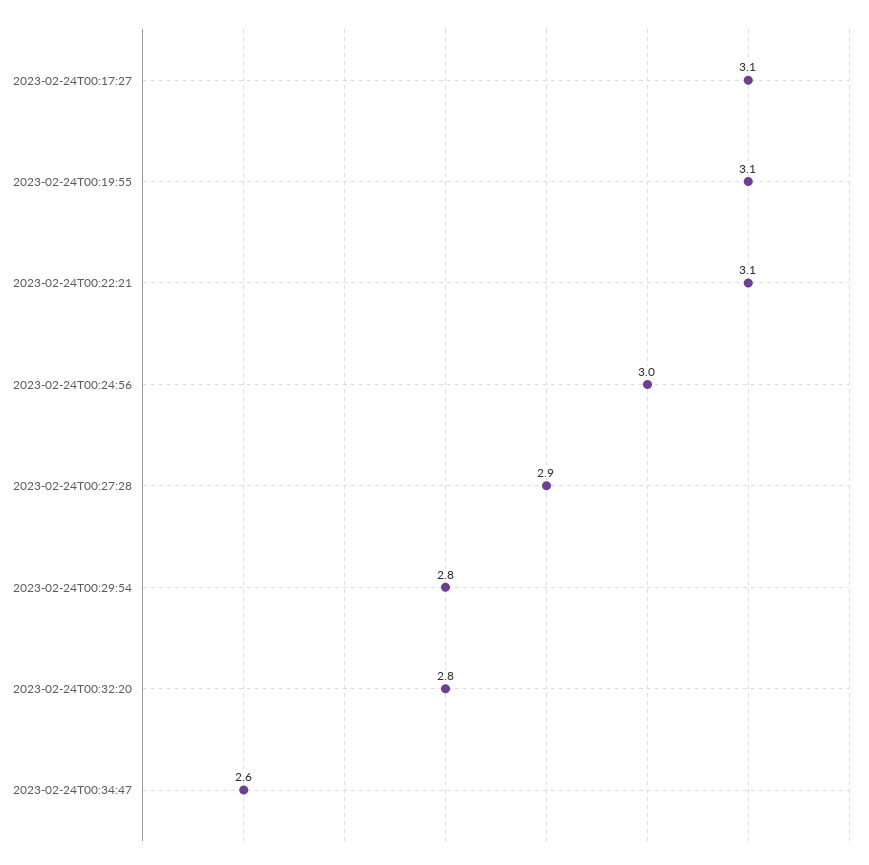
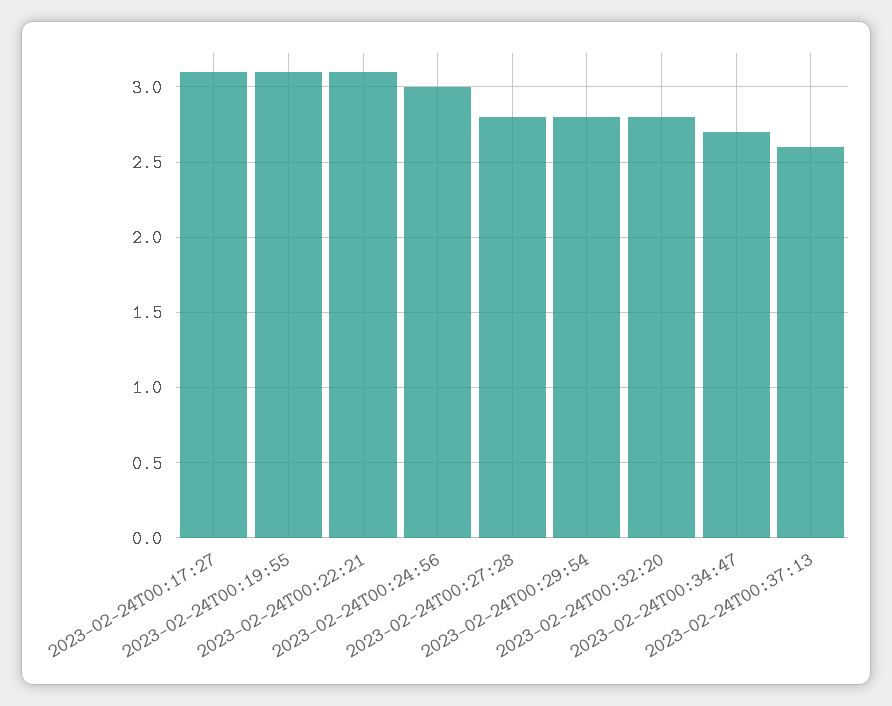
2023-02-24T00:27:28: 2.9 -> 2.8
2023-02-24T00:34:47: 2.6 -> 2.7
2023-02-24T00:37:13: none -> 2.6

